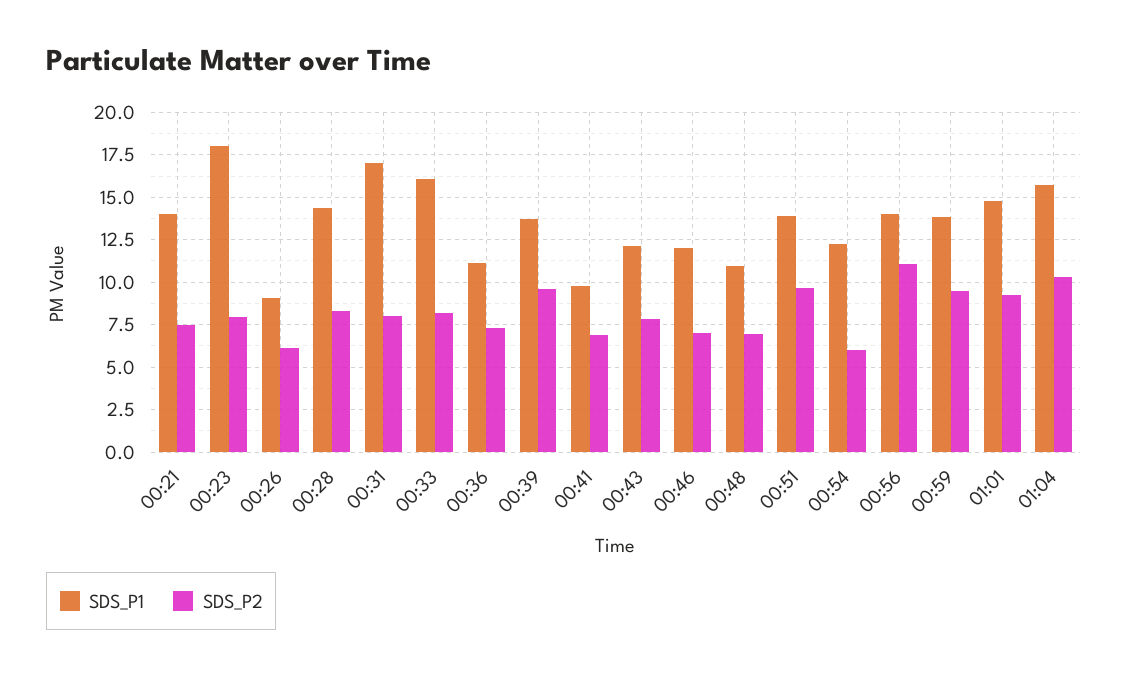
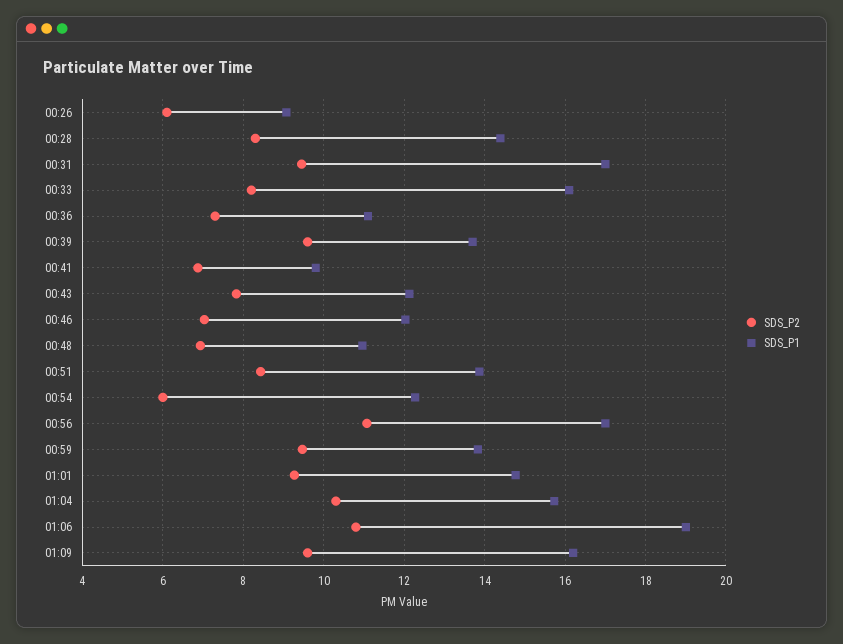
SDS_P1, 00:21: 14 -> none
SDS_P2, 00:21: 7.5 -> none
SDS_P1, 00:23: 18 -> none
SDS_P2, 00:23: 8 -> none
SDS_P2, 00:31: 8 -> 9.4
SDS_P2, 00:51: 9.5 -> 8.4
SDS_P1, 00:56: 14 -> 17
SDS_P2, 01:06: none -> 10.8
SDS_P1, 01:06: none -> 19
SDS_P2, 01:09: none -> 9.6
SDS_P1, 01:09: none -> 16.2

